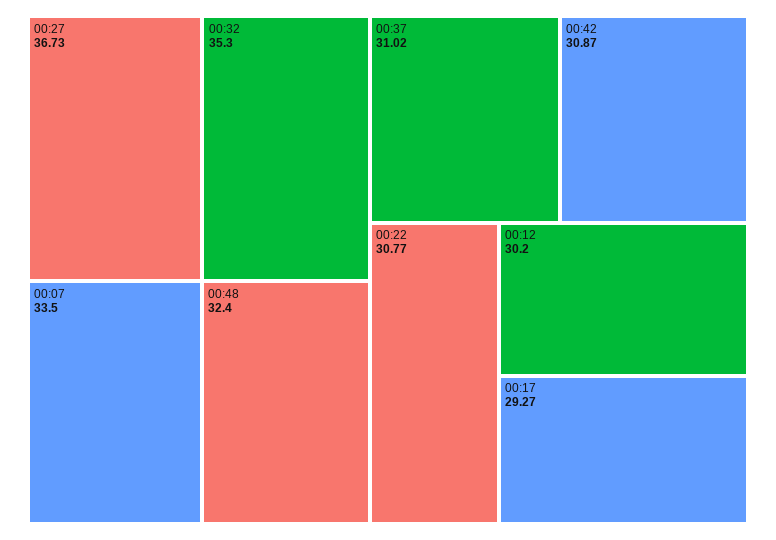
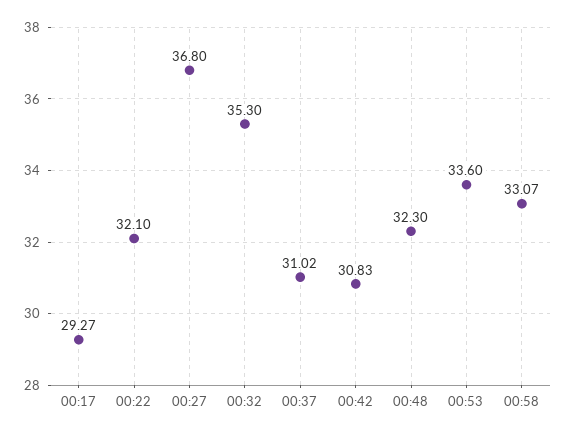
00:27: 36.73 -> 36.8
00:07: 33.5 -> none
00:48: 32.4 -> 32.3
00:42: 30.87 -> 30.83
00:22: 30.77 -> 32.1
00:12: 30.2 -> none
00:53: none -> 33.6
00:58: none -> 33.07

